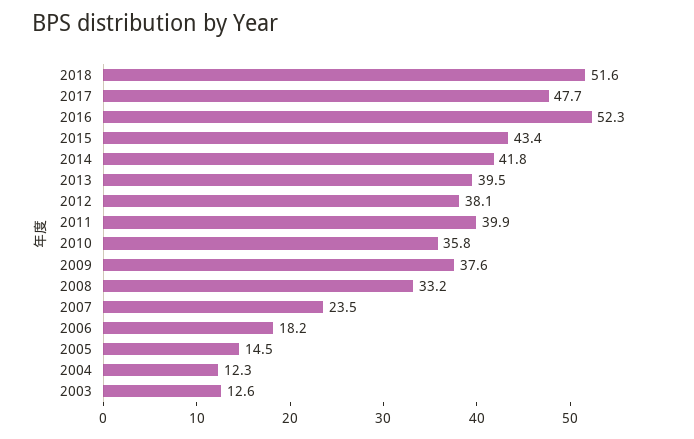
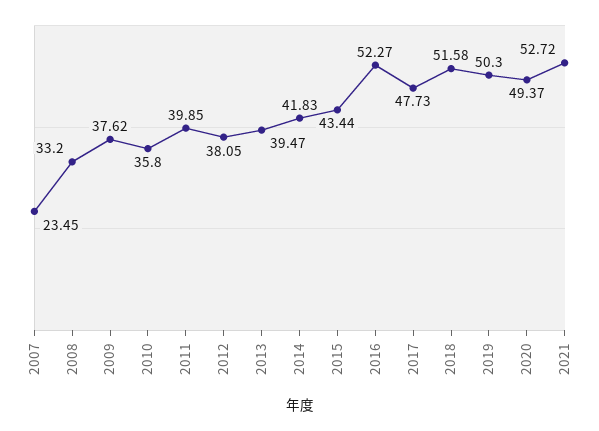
2006: 18.2 -> none
2005: 14.5 -> none
2004: 12.3 -> none
2003: 12.6 -> none
2019: none -> 50.3
2020: none -> 49.37
2021: none -> 52.72

